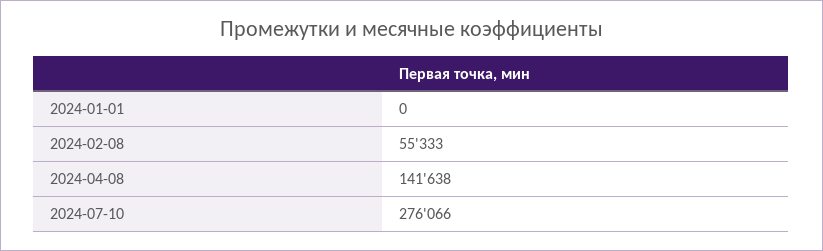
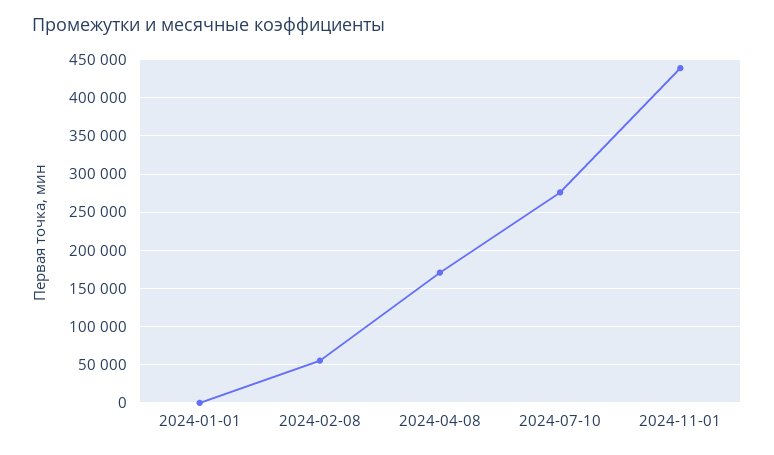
2024-04-08: 141638 -> 170000
2024-11-01: none -> 440000

